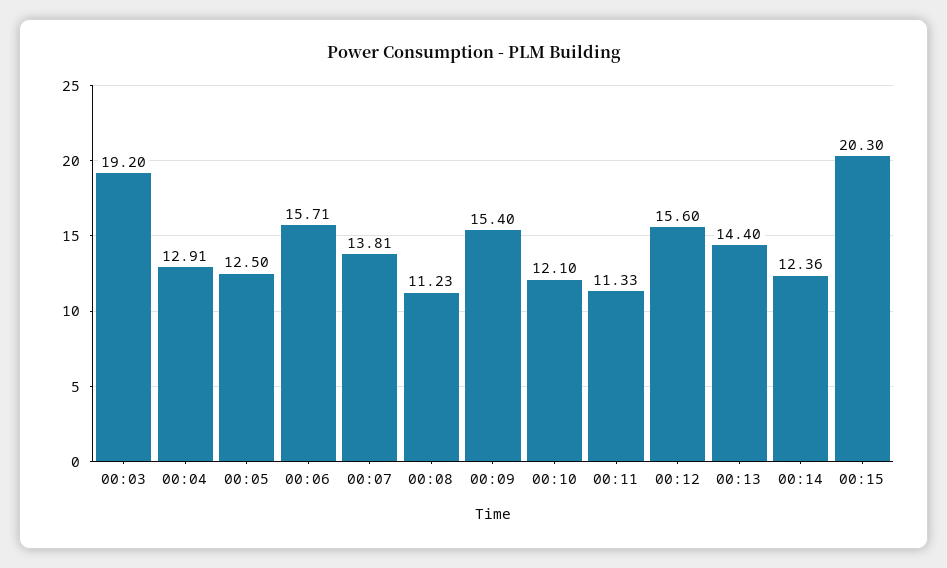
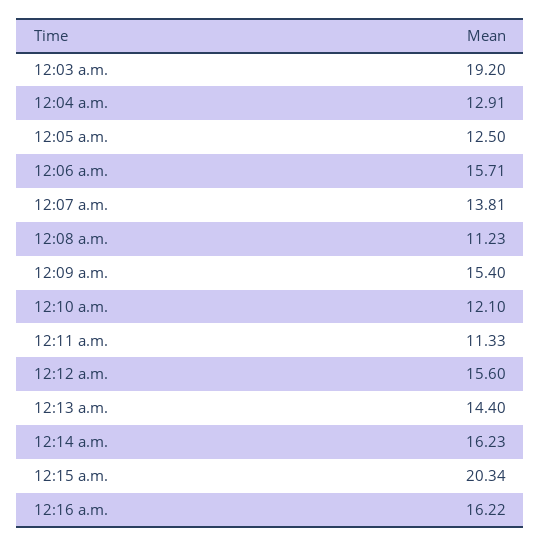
00:14: 12.36 -> 16.23
00:15: 20.3 -> 20.34
12:16 a.m.: none -> 16.22

